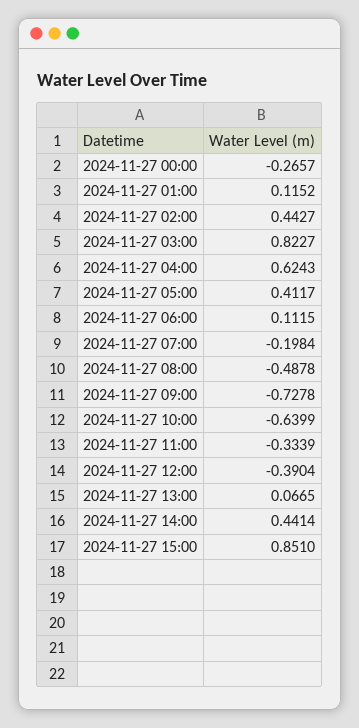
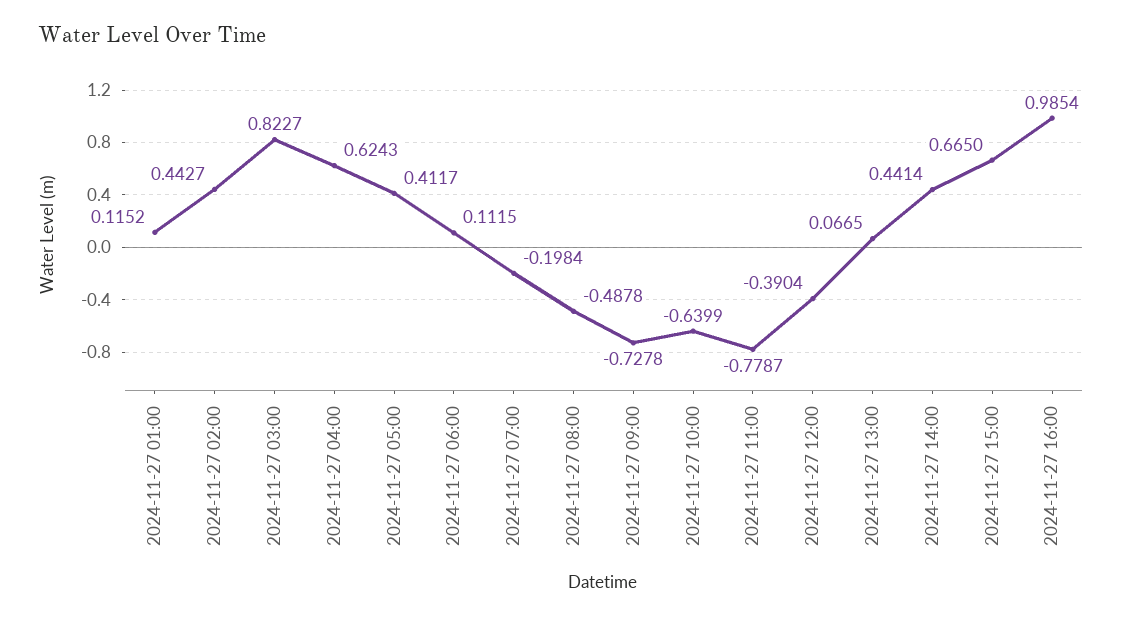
2024-11-27 00:00: -0.2657 -> none
2024-11-27 11:00: -0.3339 -> -0.7787
2024-11-27 15:00: 0.851 -> 0.665
2024-11-27 16:00: none -> 0.9854

